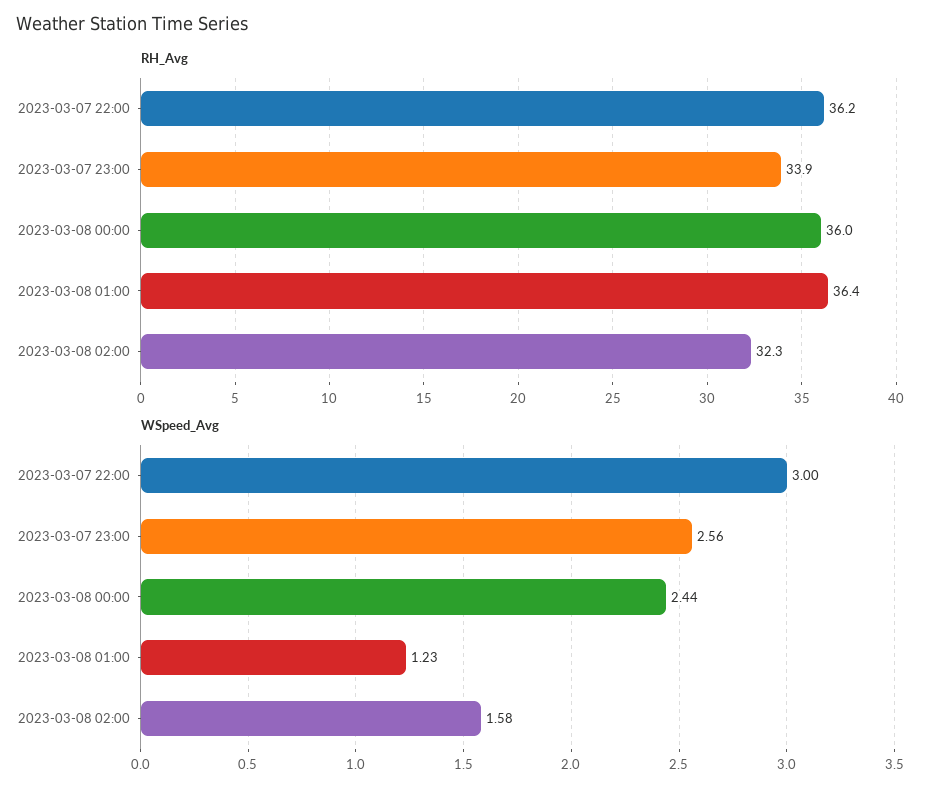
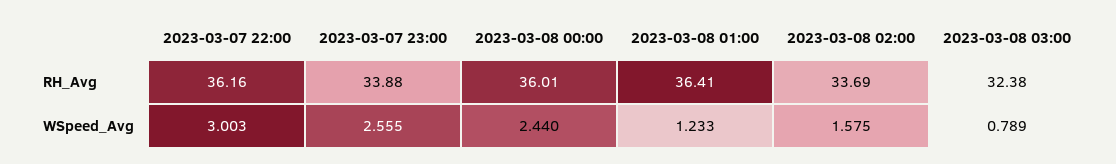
RH_Avg, 2023-03-08 02:00: 32.3 -> 33.69
RH_Avg, 2023-03-08 03:00: none -> 32.38
WSpeed_Avg, 2023-03-08 03:00: none -> 0.789

